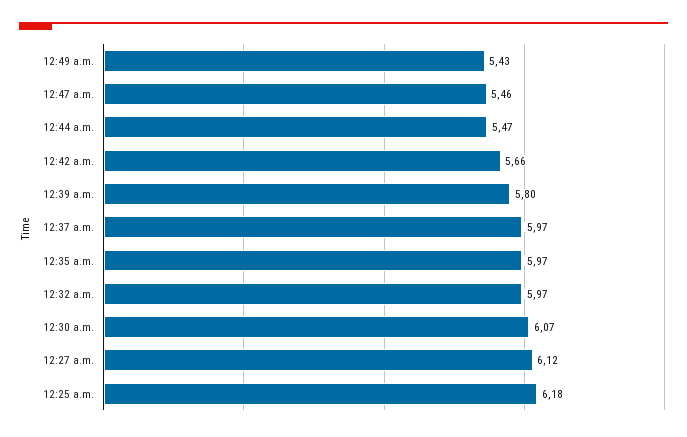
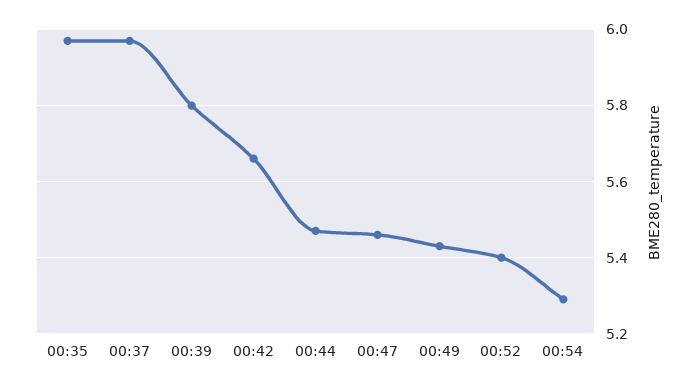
12:32 a.m.: 5.97 -> none
12:30 a.m.: 6.07 -> none
12:27 a.m.: 6.12 -> none
12:25 a.m.: 6.18 -> none
00:52: none -> 5.4
00:54: none -> 5.3

